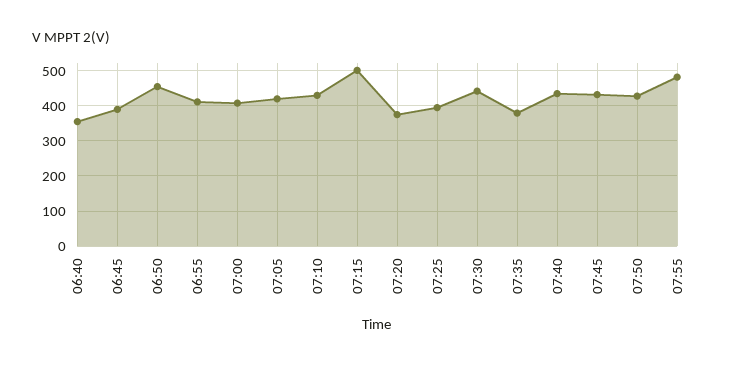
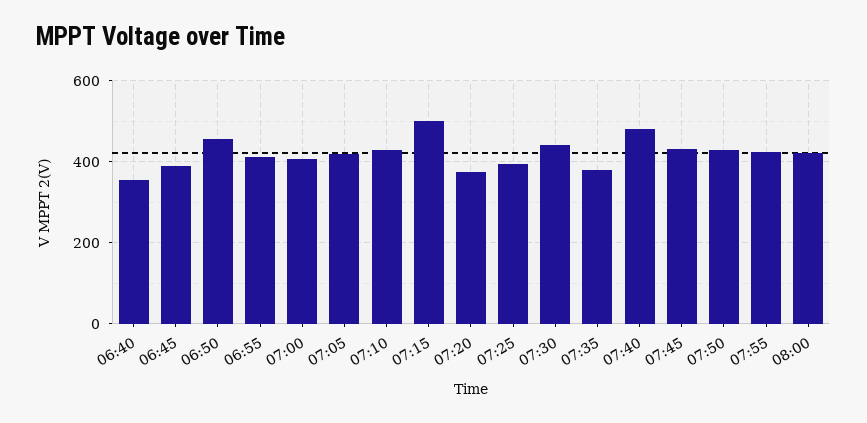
07:40: 440 -> 480
07:55: 480 -> 420
08:00: none -> 420

